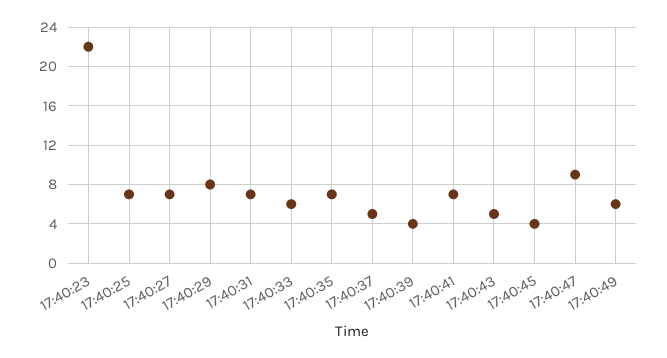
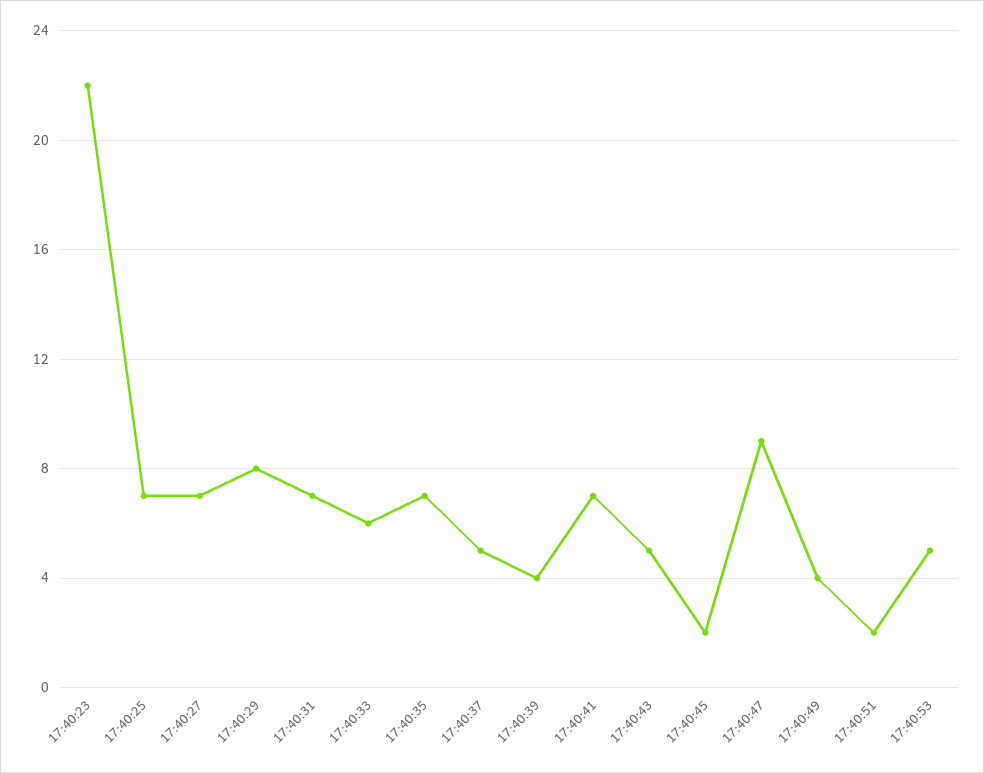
17:40:45: 4 -> 2
17:40:49: 6 -> 4
17:40:51: none -> 2
17:40:53: none -> 5

